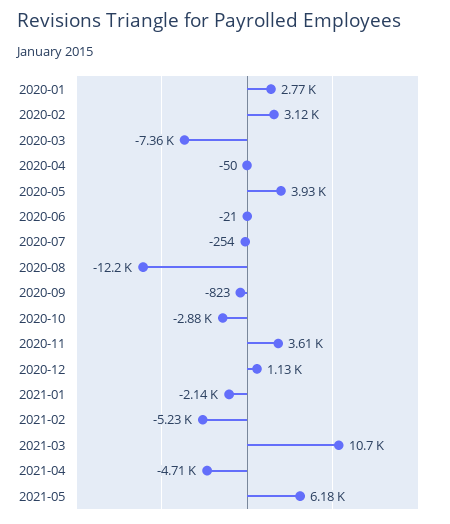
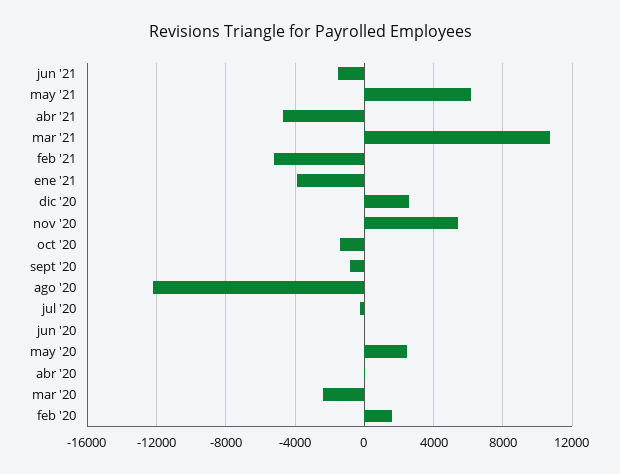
2020-01: 2770 -> none
2020-02: 3120 -> 1500
2020-03: -7360 -> -2500
2020-05: 3930 -> 2500
2020-10: -2880 -> -1500
2020-11: 3610 -> 5500
2020-12: 1130 -> 2500
2021-01: -2140 -> -4000
jun '21: none -> -1500

